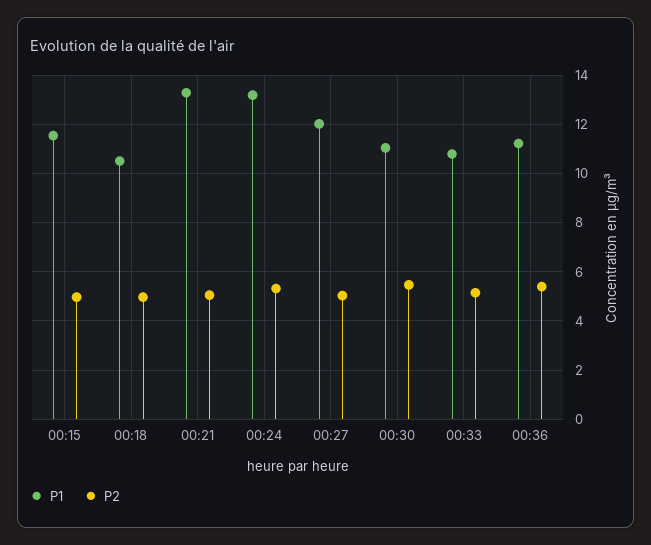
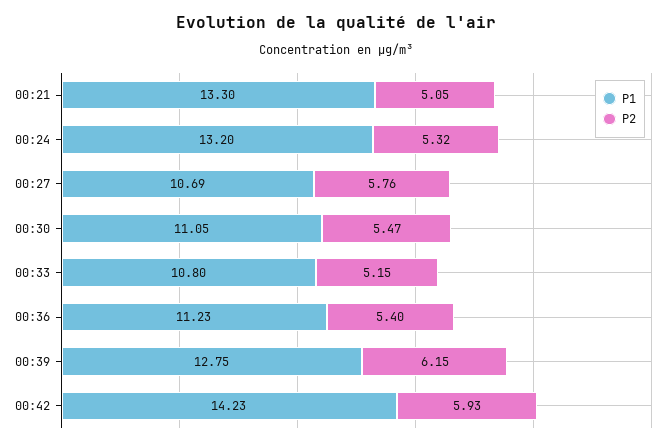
P1, 00:15: 11.5 -> none
P2, 00:15: 5 -> none
P1, 00:18: 10.5 -> none
P2, 00:18: 5 -> none
P1, 00:27: 12 -> 10.69
P2, 00:27: 5 -> 5.76
P1, 00:39: none -> 12.75
P2, 00:39: none -> 6.15
P1, 00:42: none -> 14.23
P2, 00:42: none -> 5.93

